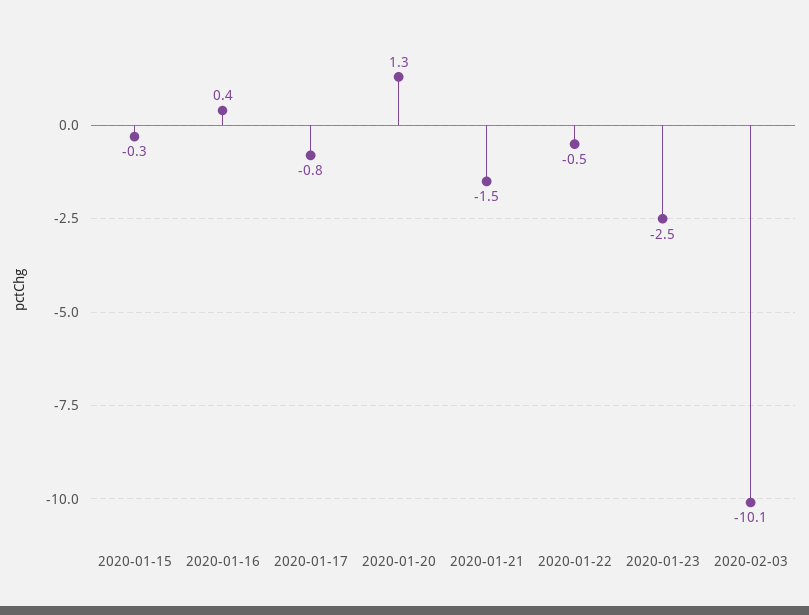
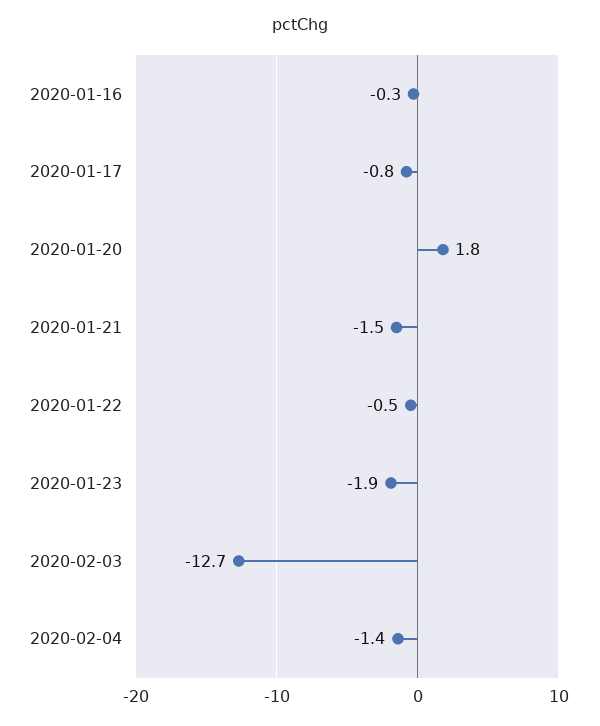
2020-01-15: -0.3 -> none
2020-01-16: 0.4 -> -0.3
2020-01-20: 1.3 -> 1.8
2020-01-23: -2.5 -> -1.9
2020-02-03: -10.1 -> -12.7
2020-02-04: none -> -1.4

